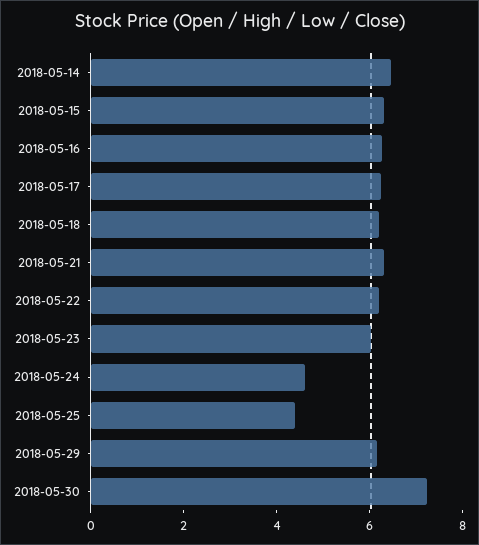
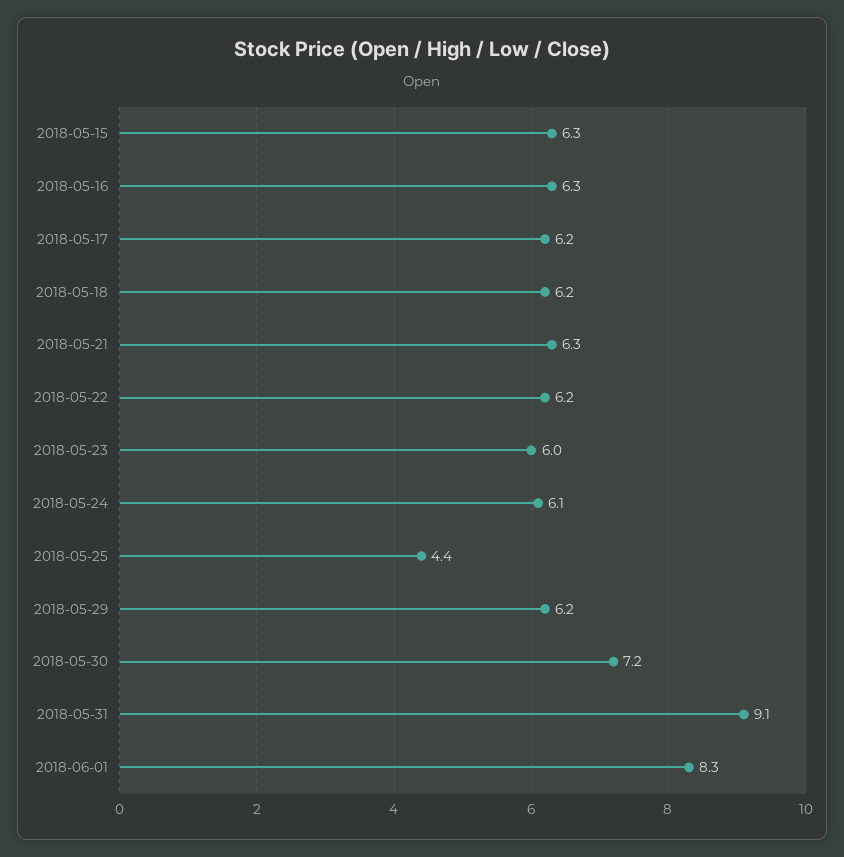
2018-05-14: 6.5 -> none
2018-05-24: 4.5 -> 6.1
2018-05-31: none -> 9.1
2018-06-01: none -> 8.3

